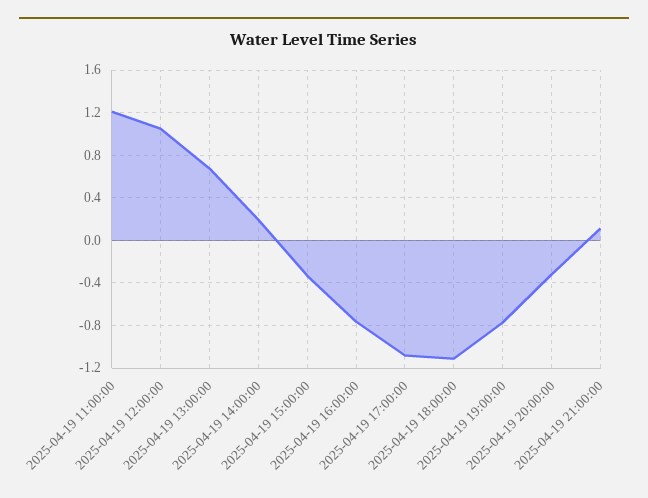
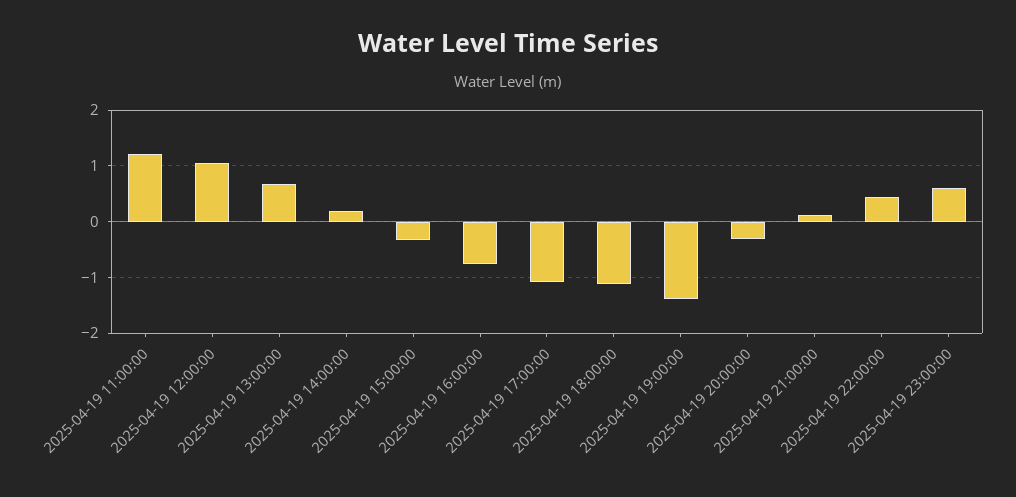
2025-04-19 19:00:00: -0.8 -> -1.4
2025-04-19 22:00:00: none -> 0.4
2025-04-19 23:00:00: none -> 0.6

